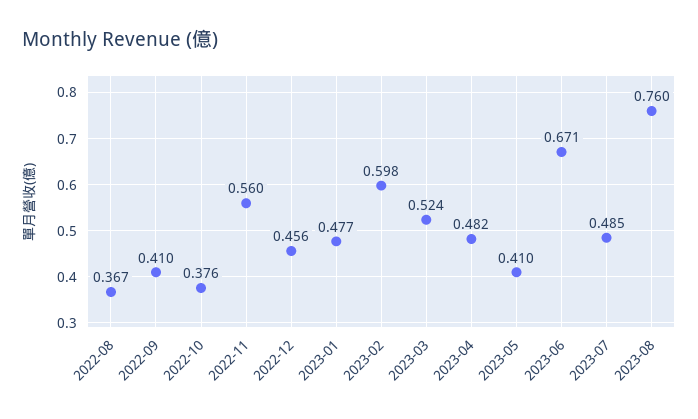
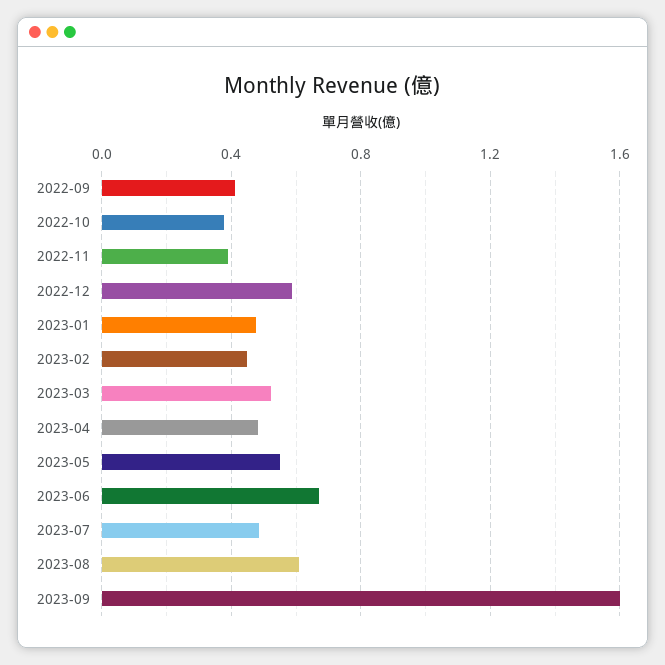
2022-08: 0.367 -> none
2022-11: 0.56 -> 0.4
2022-12: 0.456 -> 0.6
2023-02: 0.598 -> 0.45
2023-05: 0.41 -> 0.55
2023-08: 0.76 -> 0.6
2023-09: none -> 1.6

